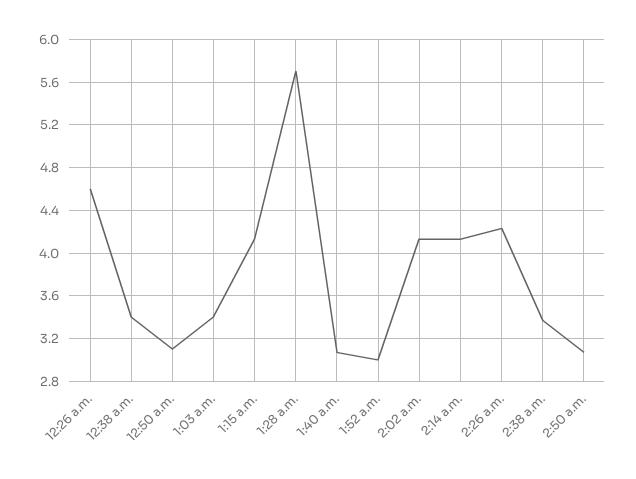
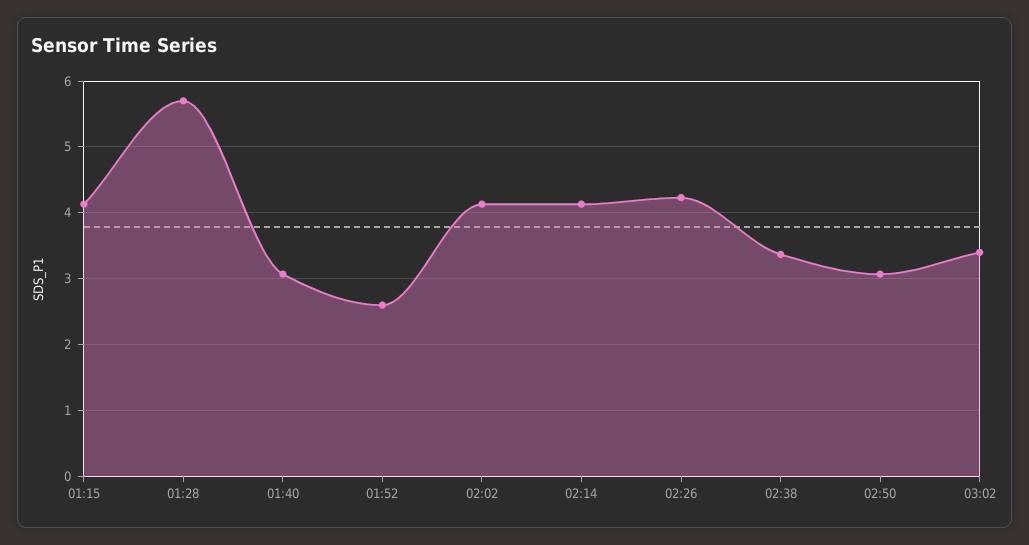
12:26 a.m.: 4.6 -> none
12:38 a.m.: 3.4 -> none
12:50 a.m.: 3.1 -> none
1:03 a.m.: 3.4 -> none
1:52 a.m.: 3 -> 2.6
03:02: none -> 3.4

